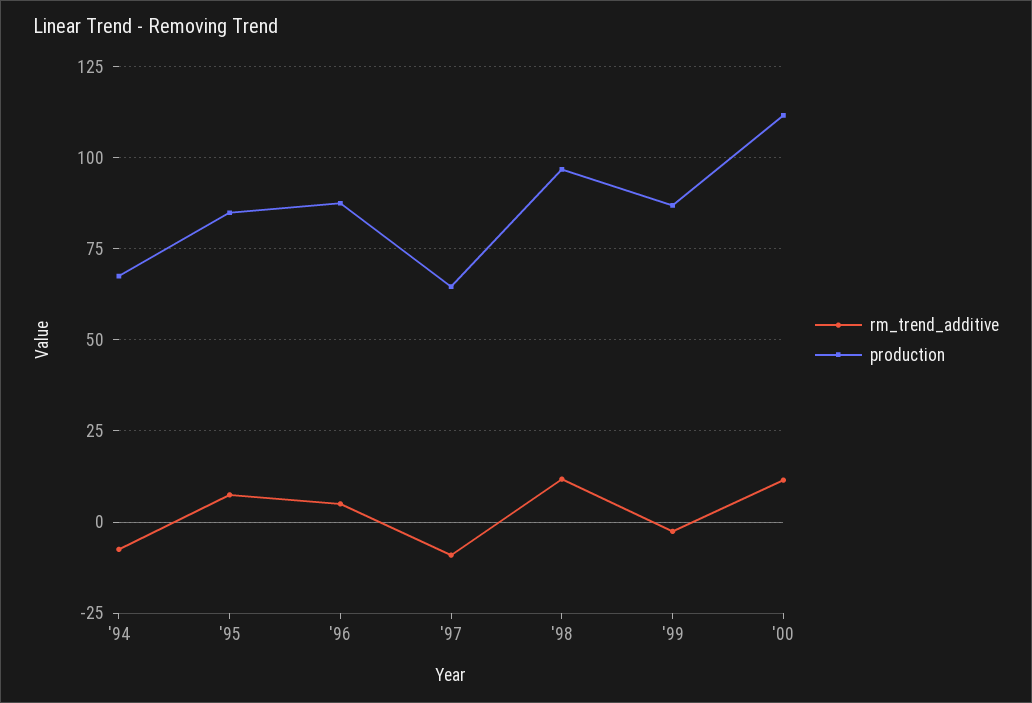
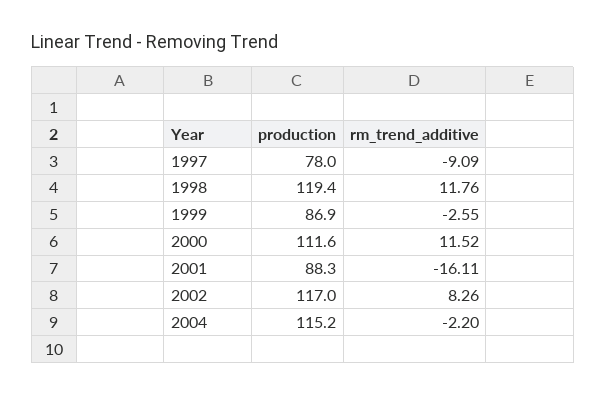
rm_trend_additive, '94: -7.5 -> none
production, '94: 67.5 -> none
rm_trend_additive, '95: 7.5 -> none
production, '95: 85 -> none
rm_trend_additive, '96: 5 -> none
production, '96: 87.5 -> none
production, '97: 65 -> 78
production, '98: 97.5 -> 119.4
production, 2001: none -> 88.3
rm_trend_additive, 2001: none -> -16.11
production, 2002: none -> 117
rm_trend_additive, 2002: none -> 8.26
production, 2004: none -> 115.2
rm_trend_additive, 2004: none -> -2.2

